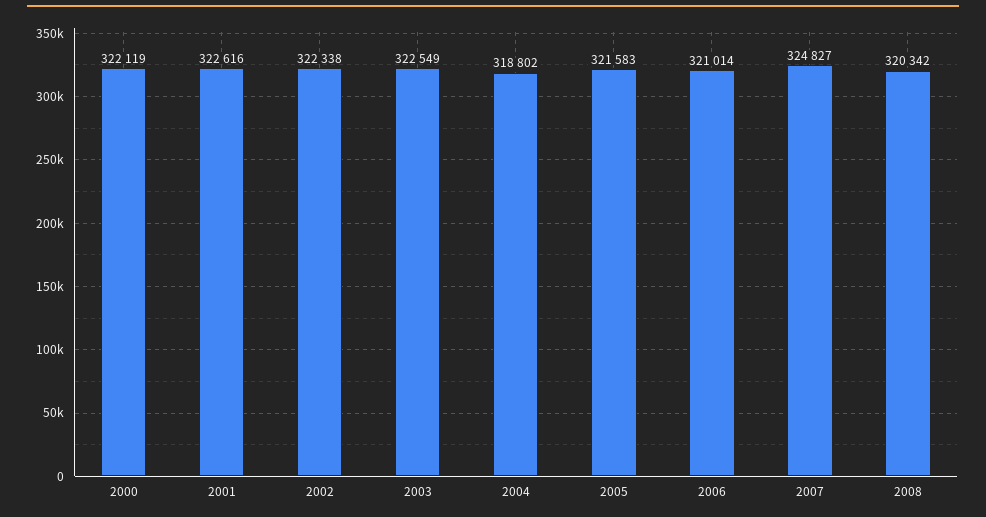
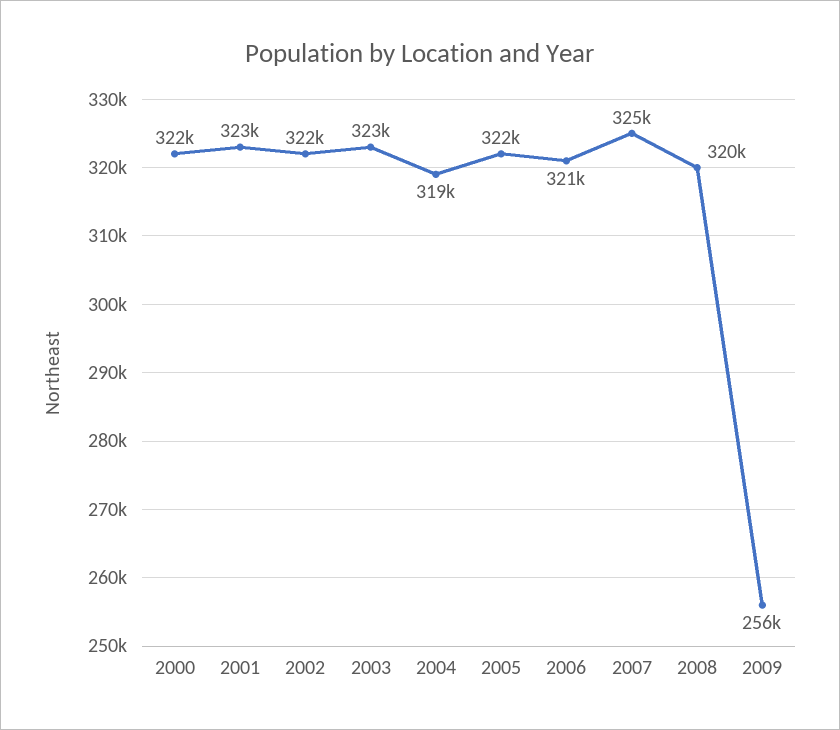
2009: none -> 256000

